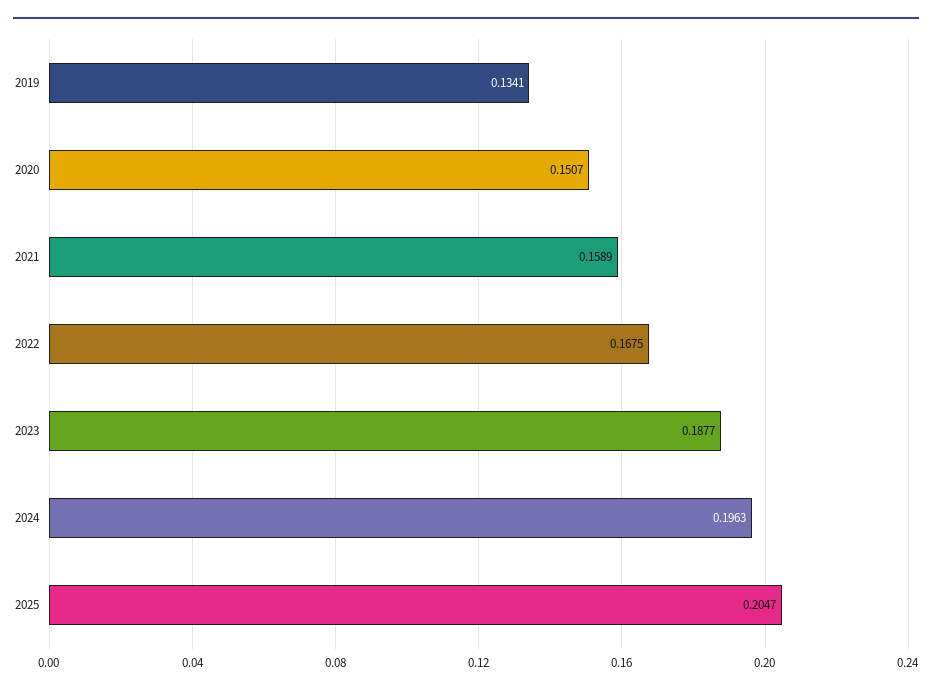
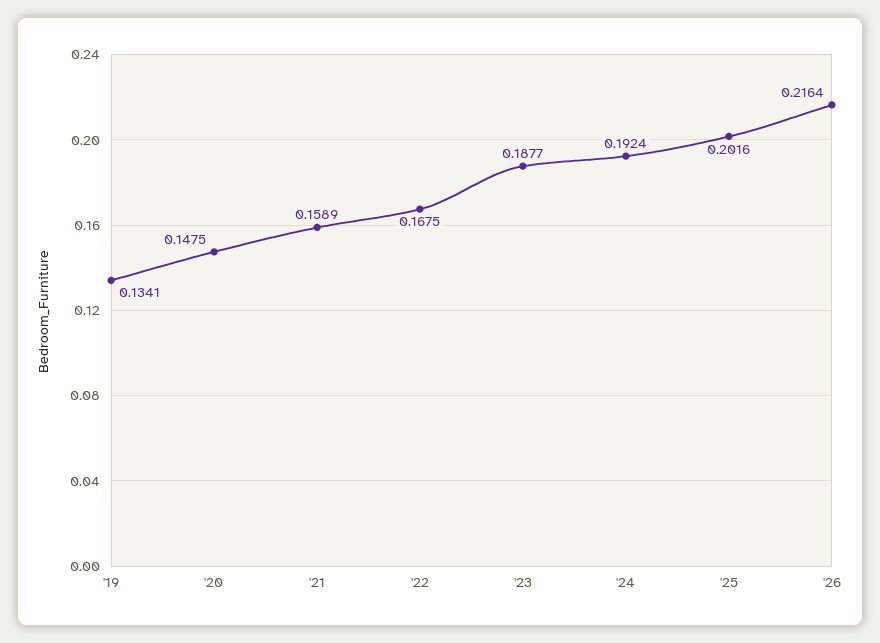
2020: 0.1507 -> 0.1475
2024: 0.1963 -> 0.1924
2025: 0.2047 -> 0.2016
'26: none -> 0.2164

